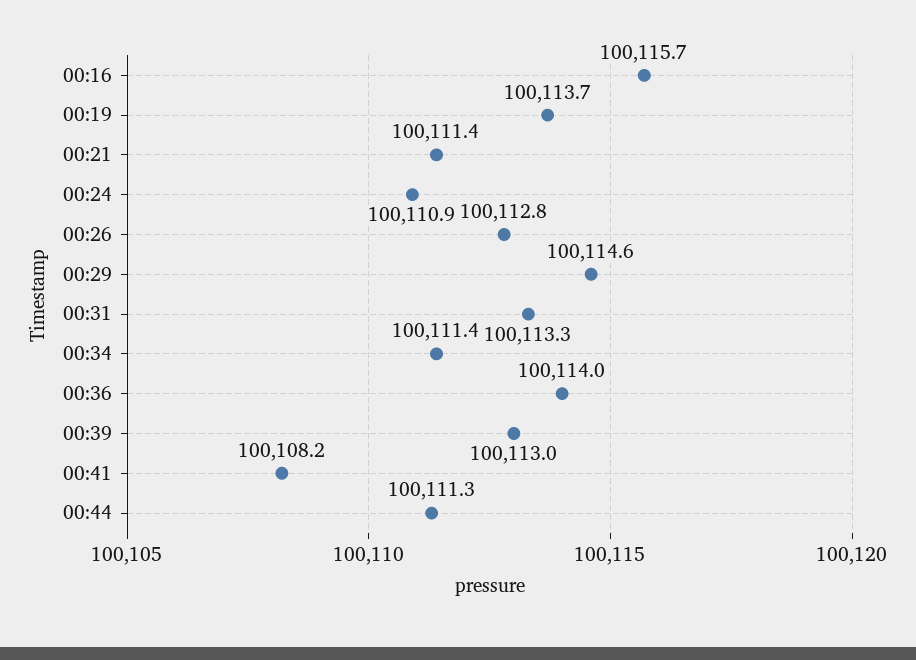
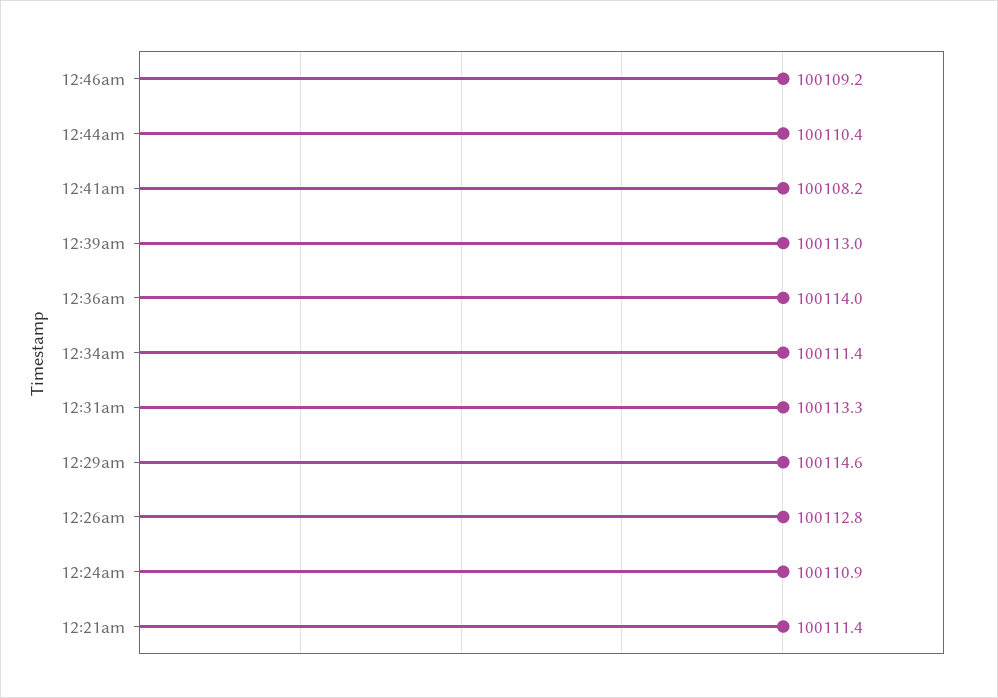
00:16: 100115.7 -> none
00:19: 100113.7 -> none
00:44: 100111.3 -> 100110.4
12:46am: none -> 100109.2

